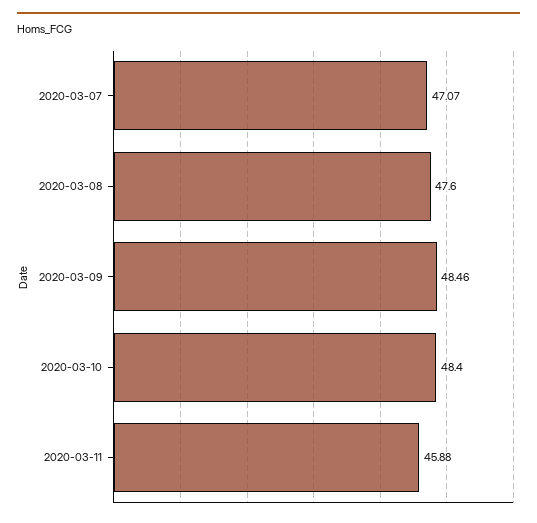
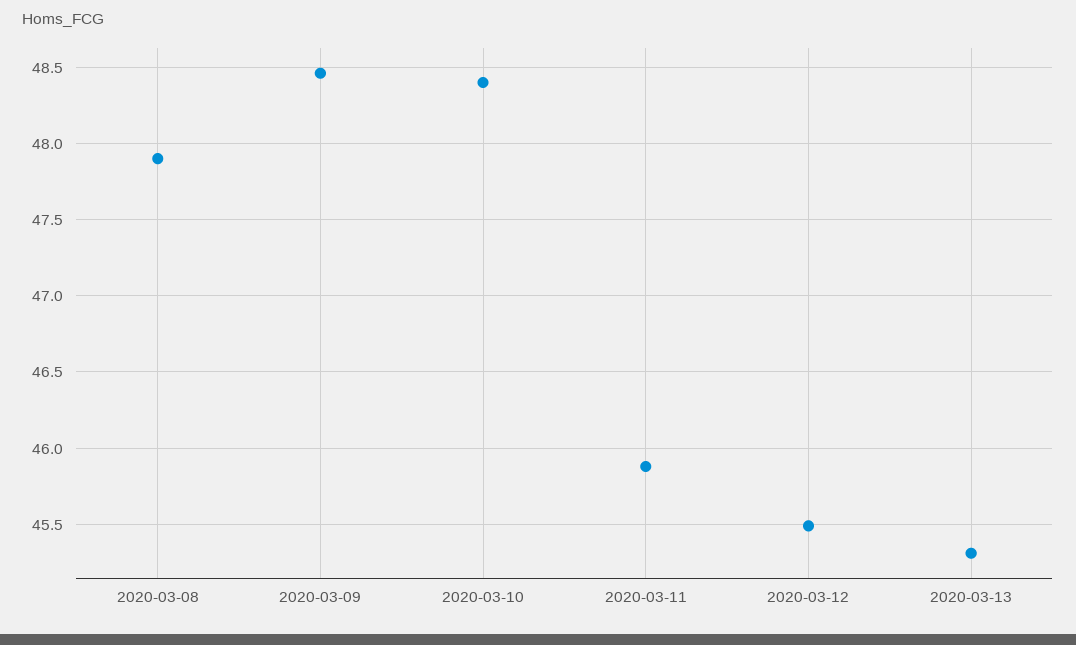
2020-03-07: 47.07 -> none
2020-03-08: 47.6 -> 47.9
2020-03-12: none -> 45.5
2020-03-13: none -> 45.3

